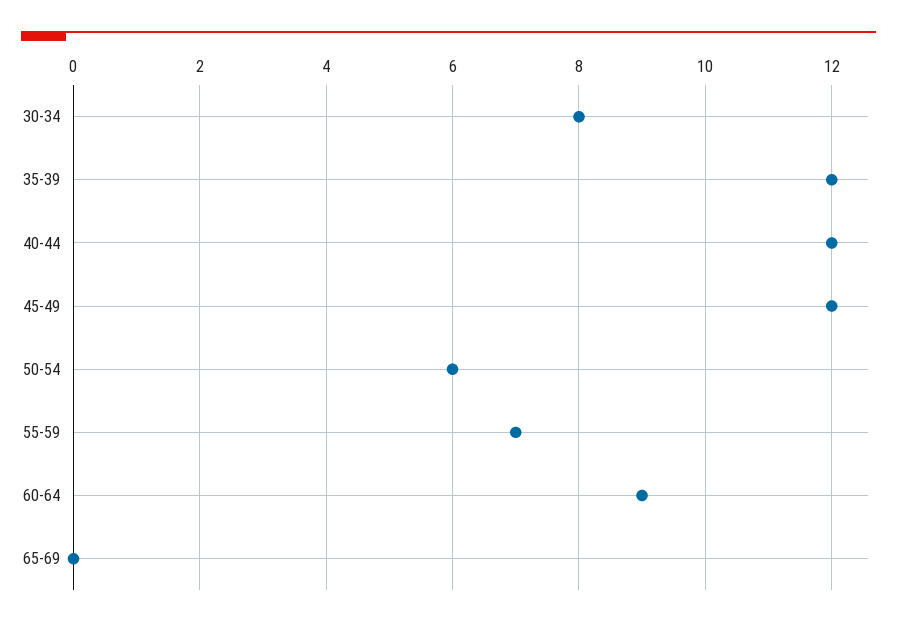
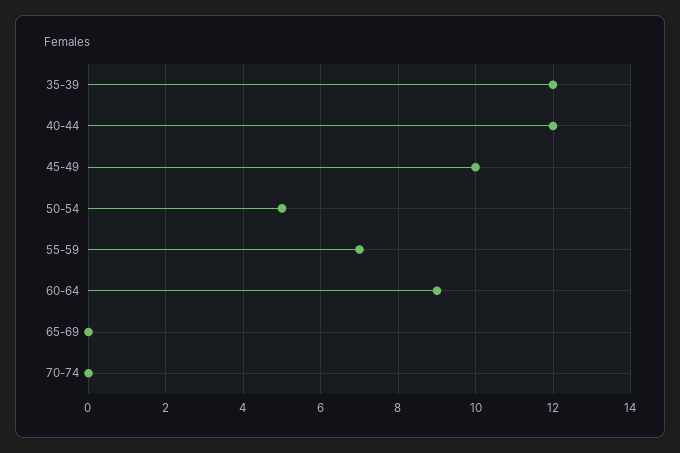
30-34: 8 -> none
45-49: 12 -> 10
50-54: 6 -> 5
70-74: none -> 0

